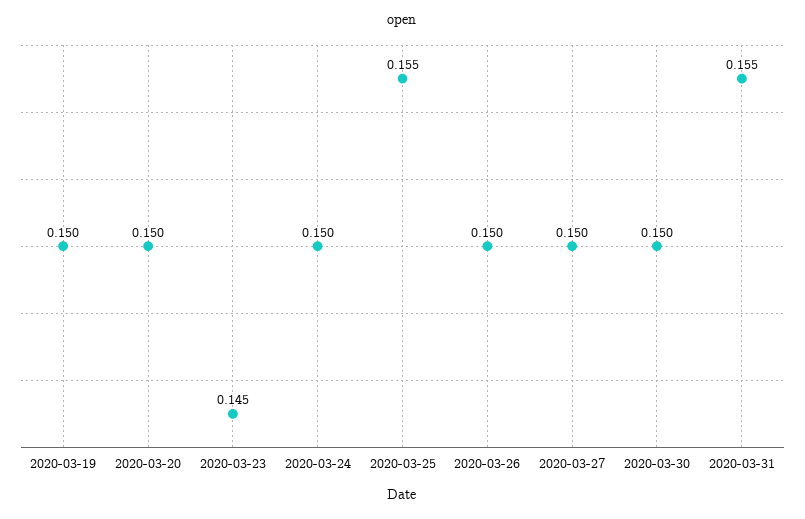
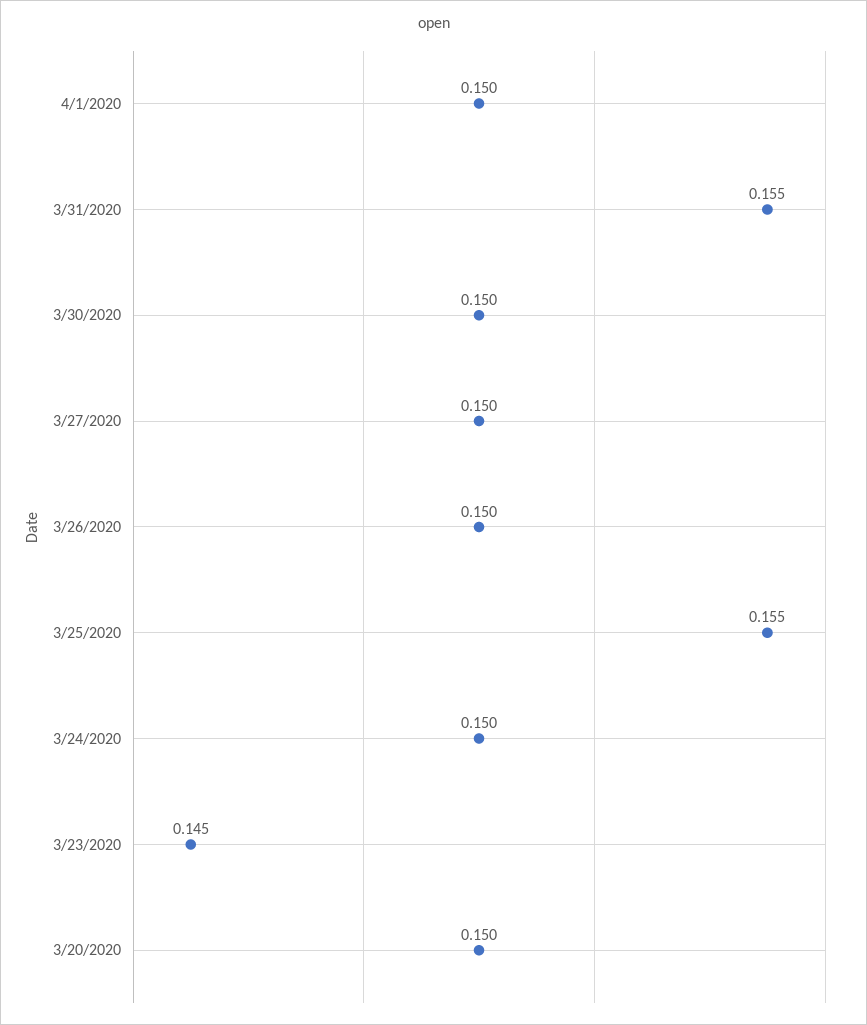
2020-03-19: 0.15 -> none
4/1/2020: none -> 0.15

